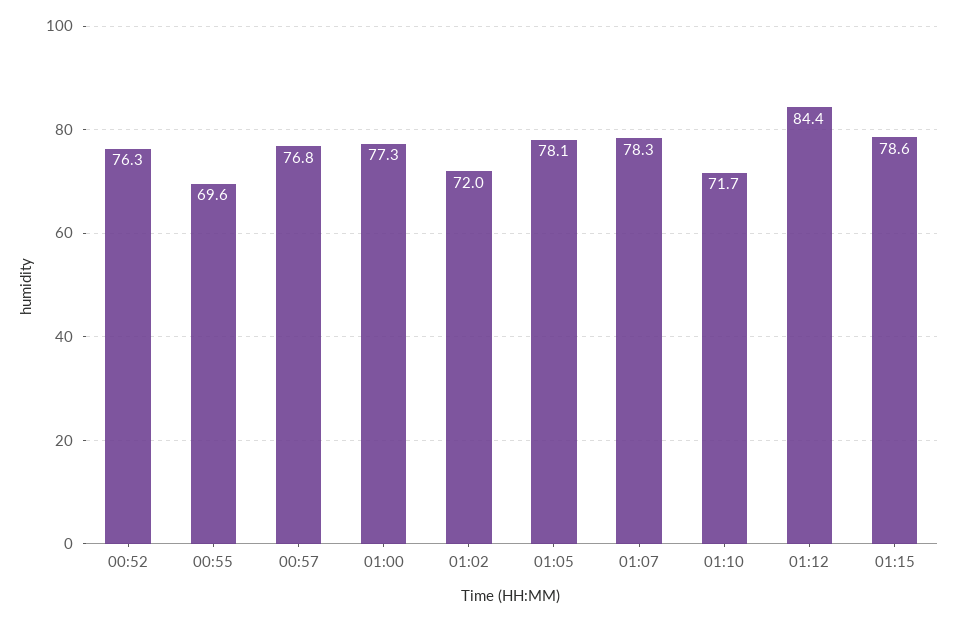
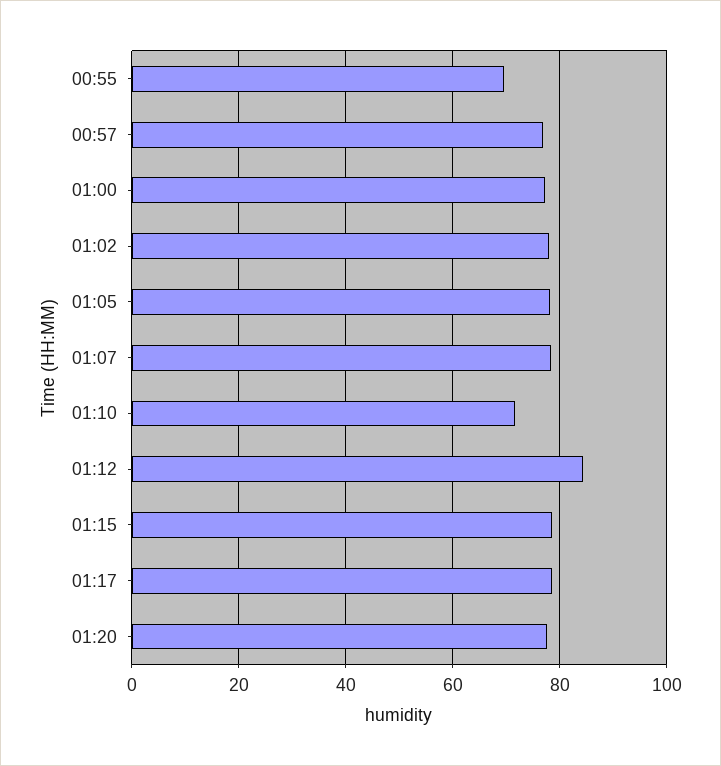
00:52: 76.3 -> none
01:02: 72 -> 78
01:17: none -> 78
01:20: none -> 78

